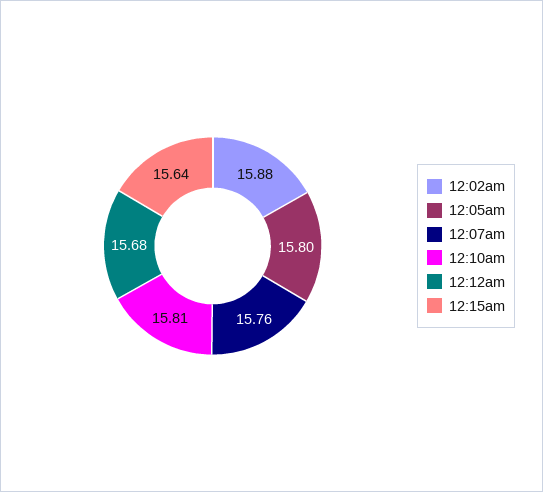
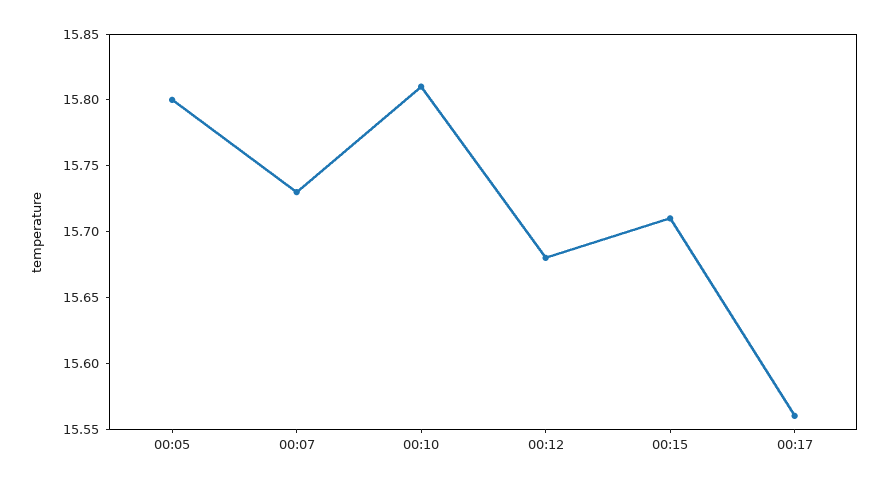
12:02am: 15.88 -> none
12:07am: 15.76 -> 15.73
12:15am: 15.64 -> 15.71
00:17: none -> 15.56

